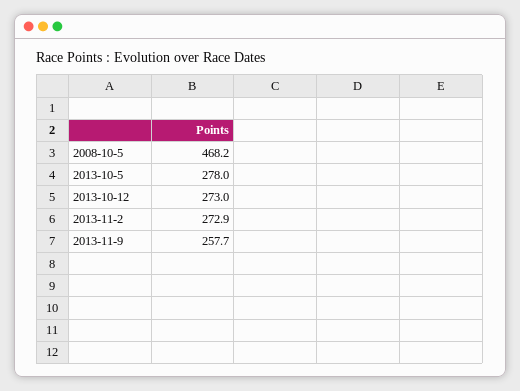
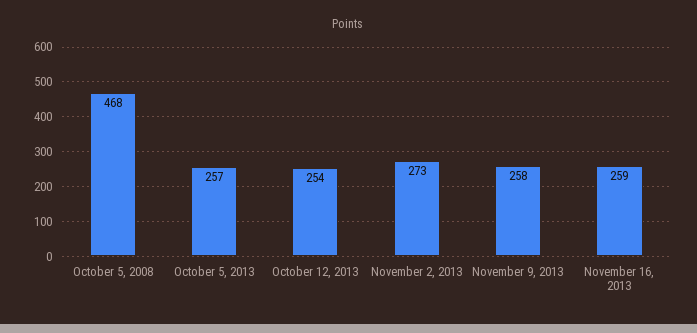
2013-10-5: 278 -> 257
2013-10-12: 273 -> 254
November 16, 2013: none -> 259

